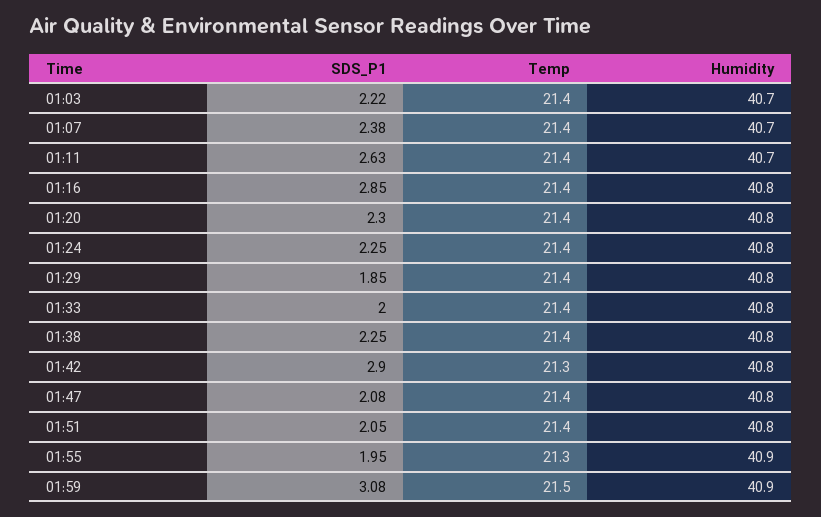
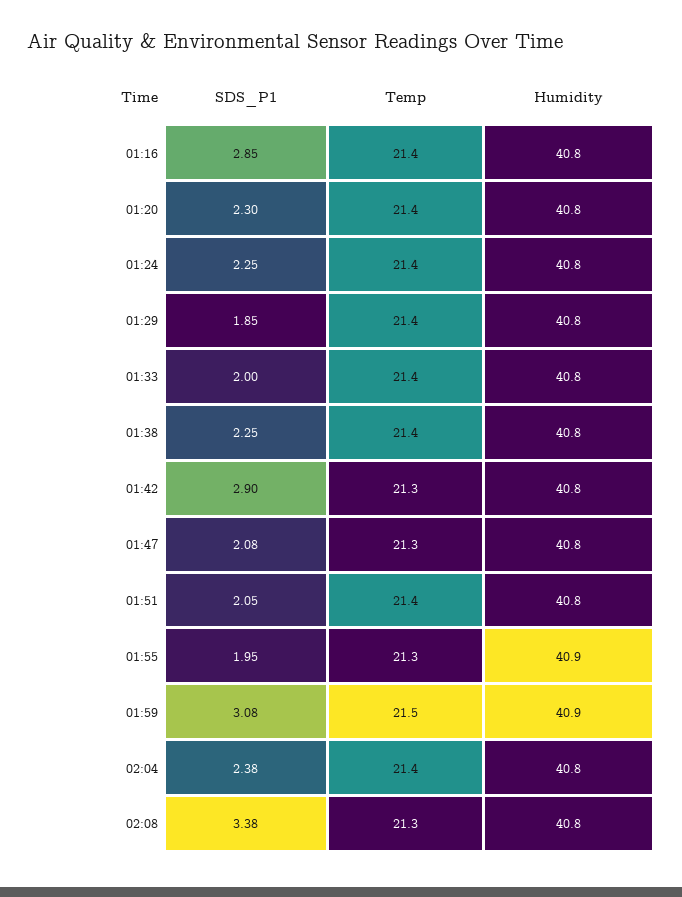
SDS_P1, 01:03: 2.22 -> none
Temp, 01:03: 21.4 -> none
Humidity, 01:03: 40.7 -> none
SDS_P1, 01:07: 2.38 -> none
Temp, 01:07: 21.4 -> none
Humidity, 01:07: 40.7 -> none
SDS_P1, 01:11: 2.63 -> none
Temp, 01:11: 21.4 -> none
Humidity, 01:11: 40.7 -> none
Temp, 01:47: 21.4 -> 21.3
SDS_P1, 02:04: none -> 2.38
Temp, 02:04: none -> 21.4
Humidity, 02:04: none -> 40.8
SDS_P1, 02:08: none -> 3.38
Temp, 02:08: none -> 21.3
Humidity, 02:08: none -> 40.8

